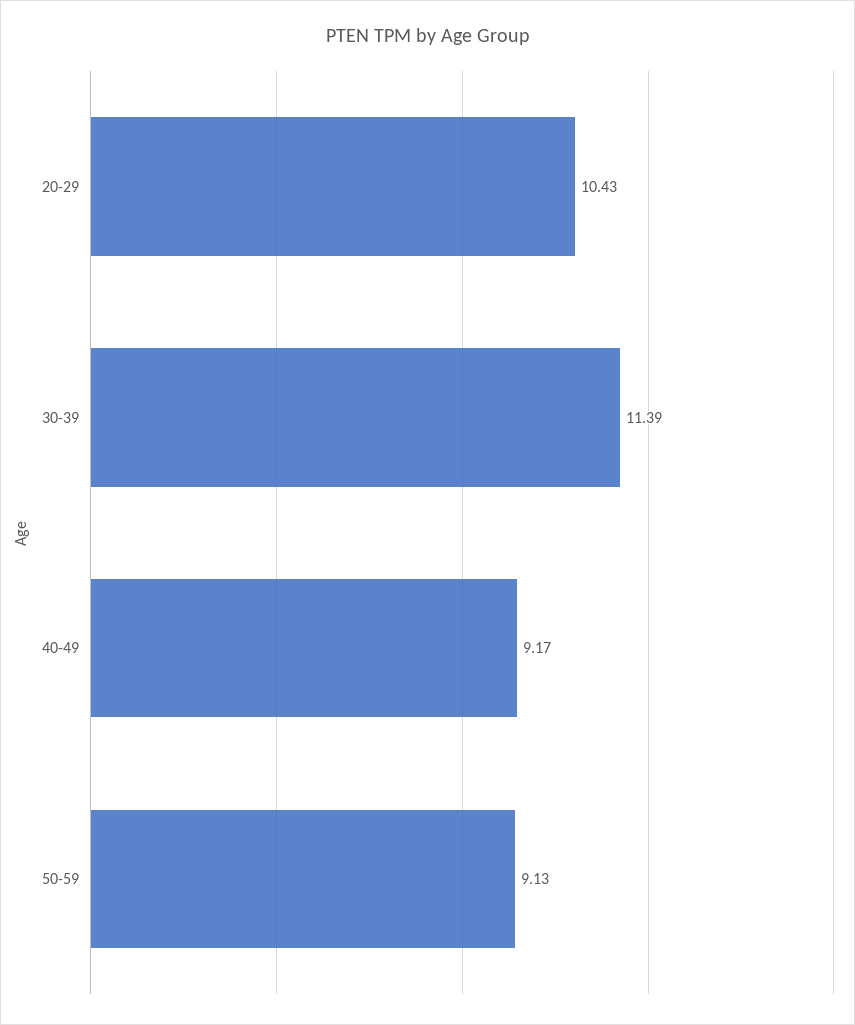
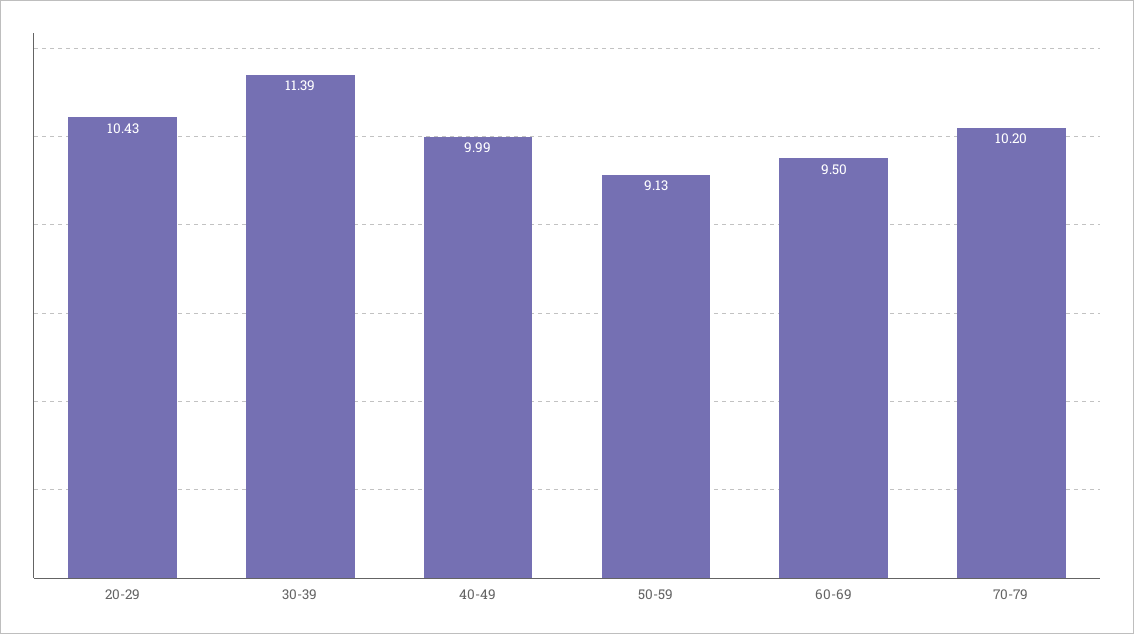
40-49: 9.17 -> 9.99
60-69: none -> 9.5
70-79: none -> 10.2

